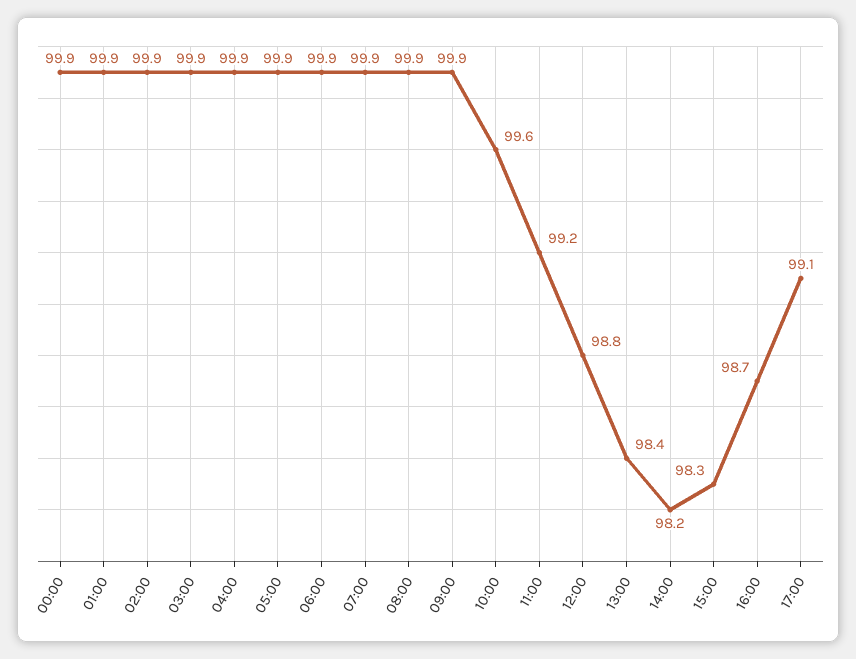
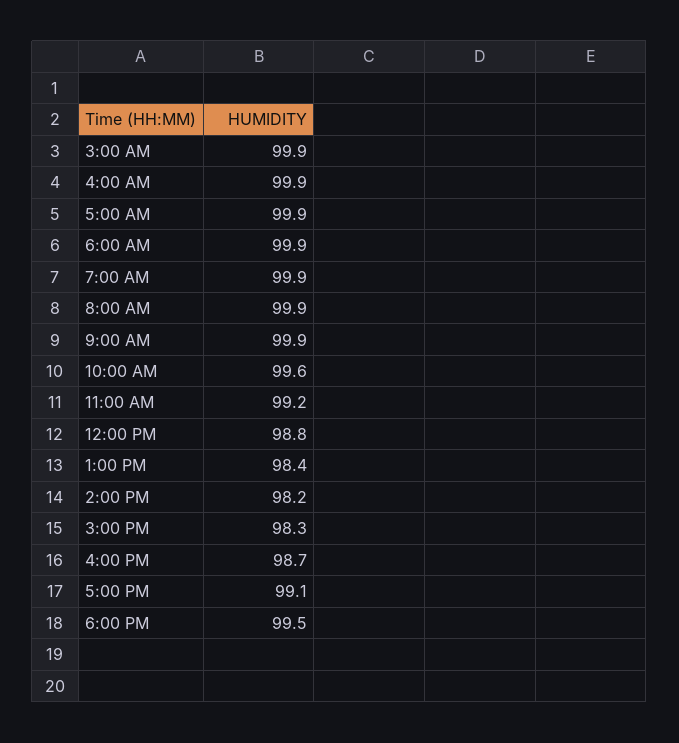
00:00: 99.9 -> none
01:00: 99.9 -> none
02:00: 99.9 -> none
6:00 PM: none -> 99.5

